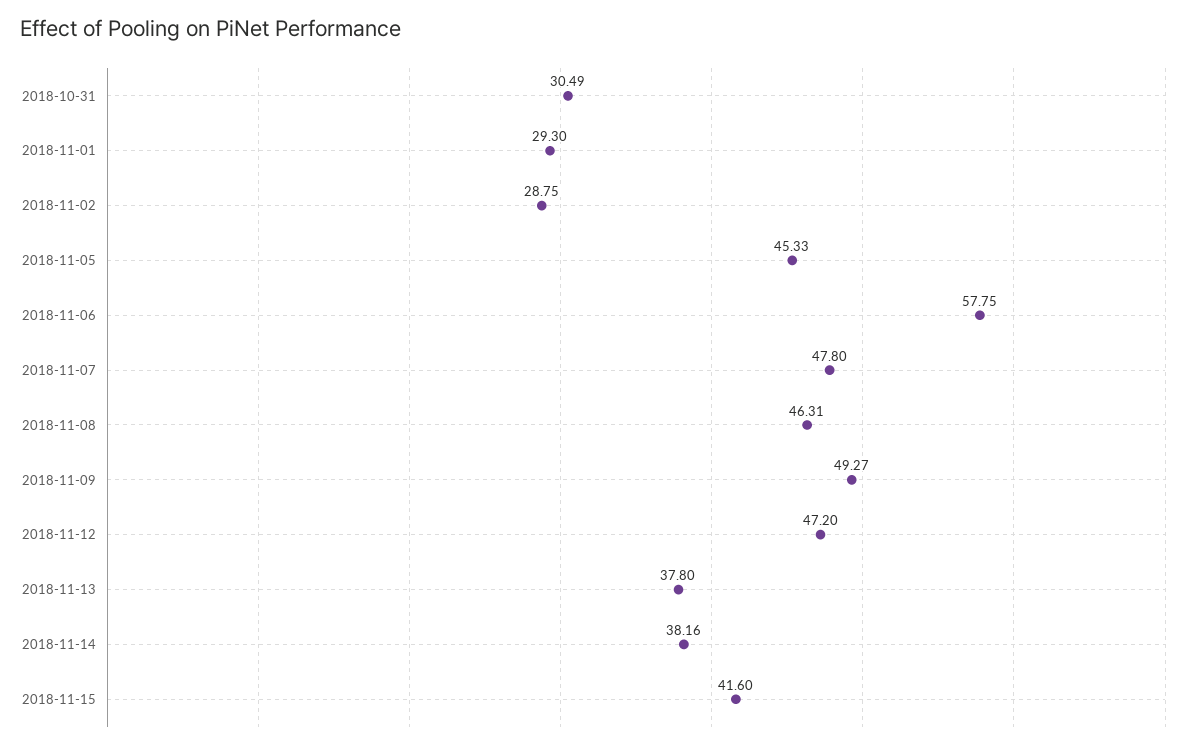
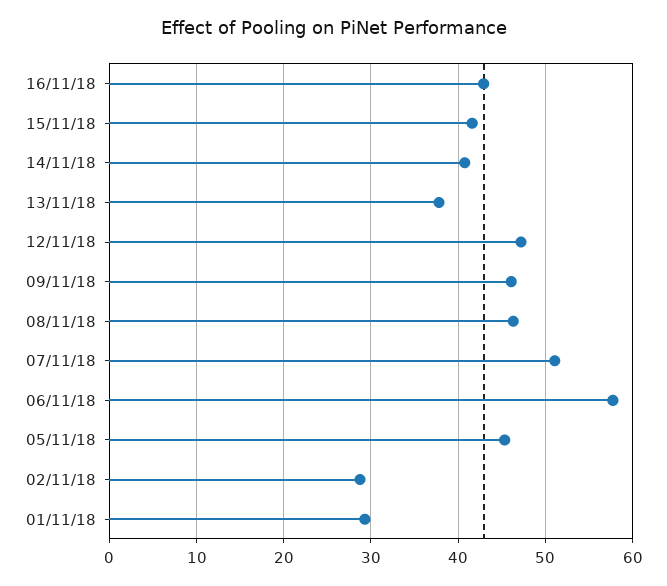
2018-10-31: 30.49 -> none
2018-11-07: 47.8 -> 51
2018-11-09: 49.27 -> 46
2018-11-14: 38.16 -> 41
16/11/18: none -> 43

